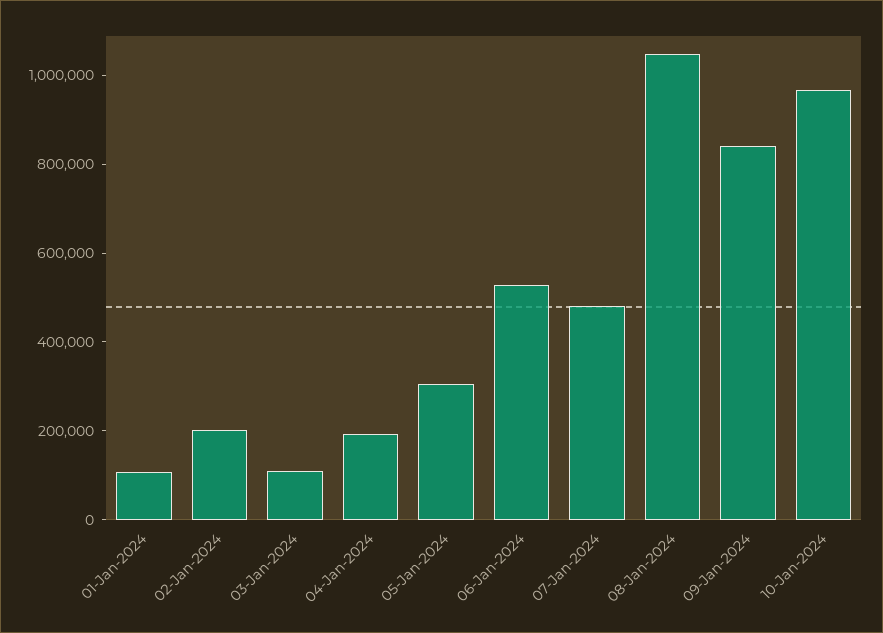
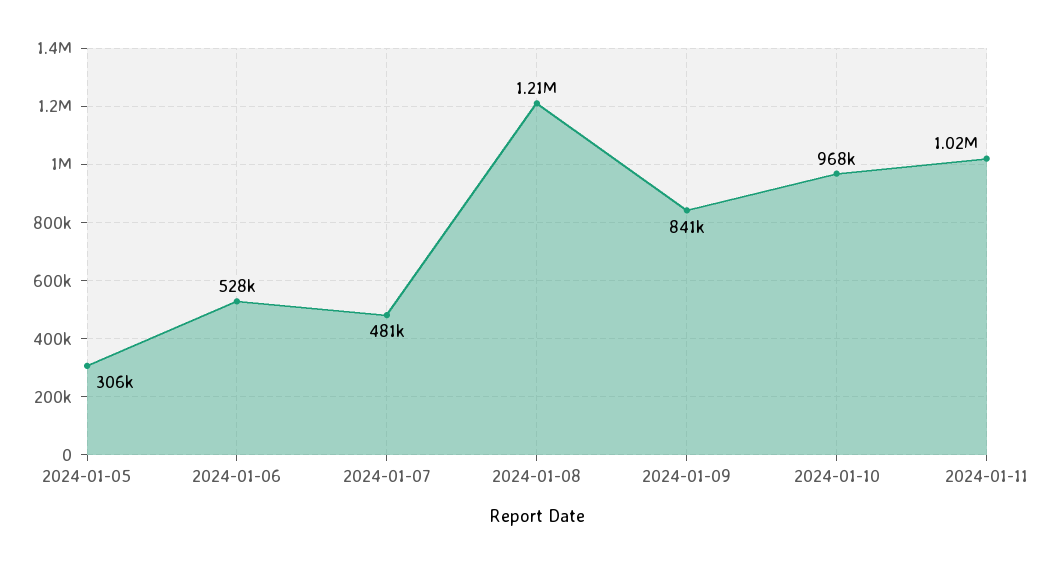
01-Jan-2024: 100000 -> none
02-Jan-2024: 200000 -> none
03-Jan-2024: 100000 -> none
04-Jan-2024: 200000 -> none
08-Jan-2024: 1050000 -> 1210000
2024-01-11: none -> 1020000

